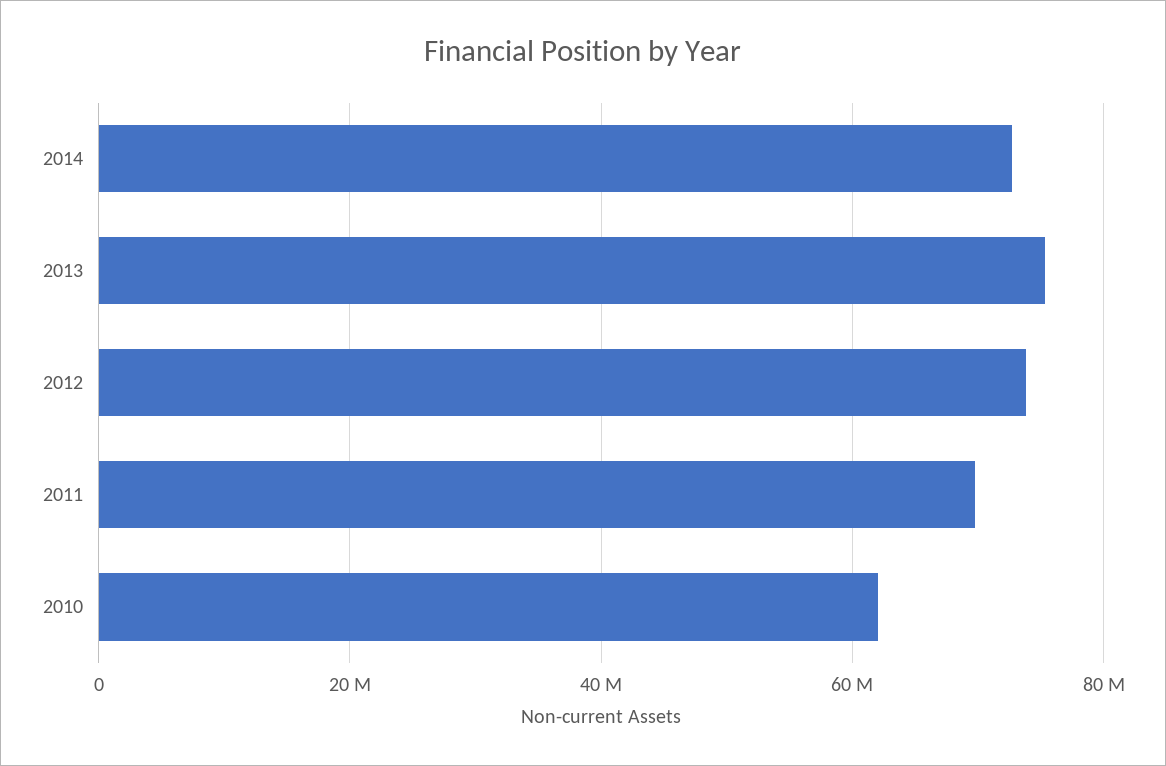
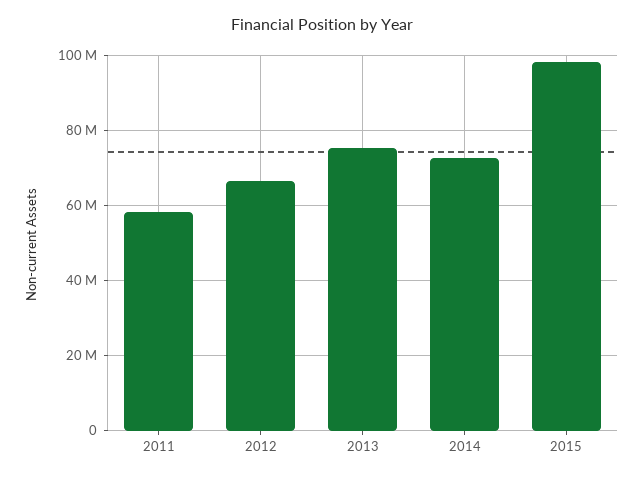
2012: 74000000 -> 66000000
2011: 70000000 -> 58000000
2010: 62000000 -> none
2015: none -> 98000000

